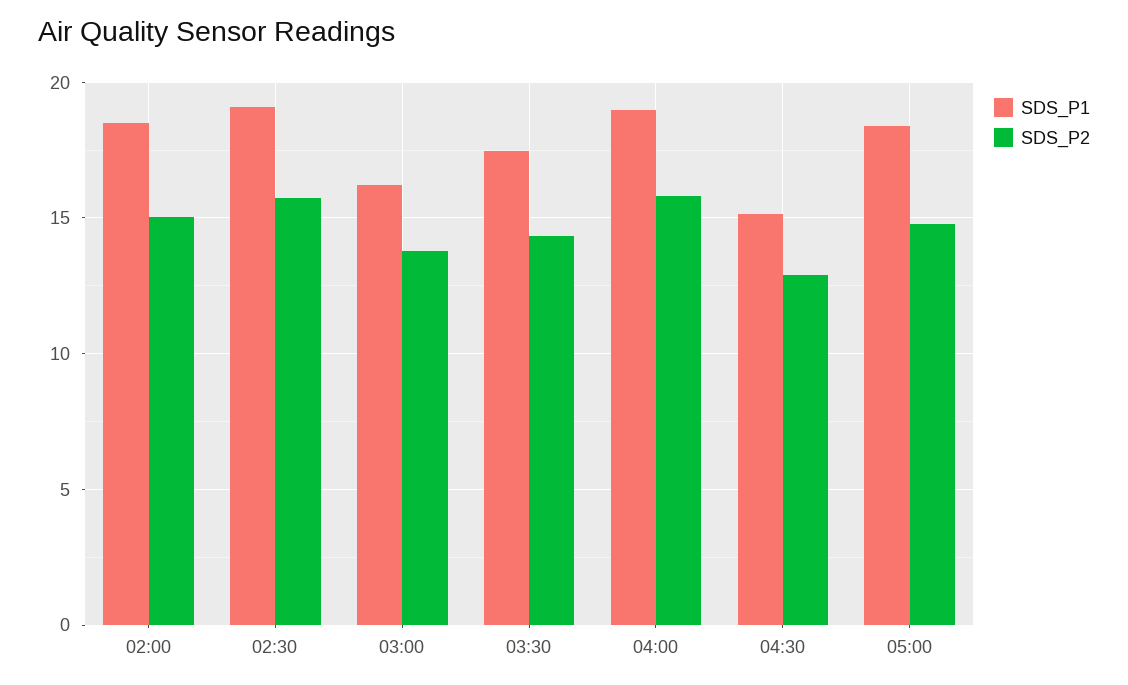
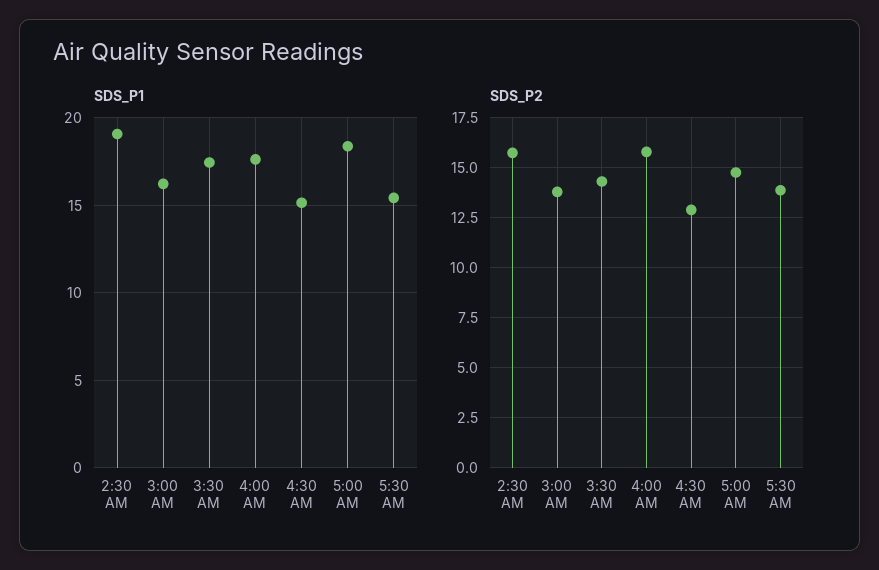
SDS_P1, 02:00: 18.5 -> none
SDS_P2, 02:00: 15 -> none
SDS_P1, 04:00: 19 -> 17.5
SDS_P1, 5:30 AM: none -> 15.5
SDS_P2, 5:30 AM: none -> 14

